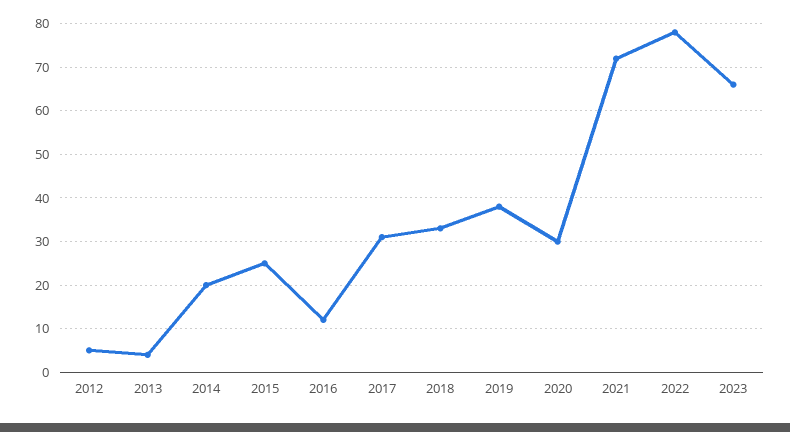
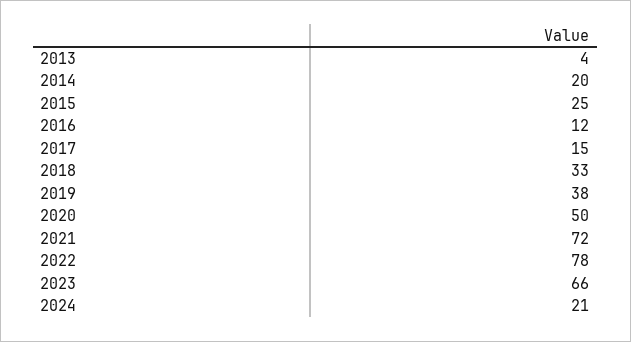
2012: 5 -> none
2017: 30 -> 15
2020: 30 -> 50
2024: none -> 21

